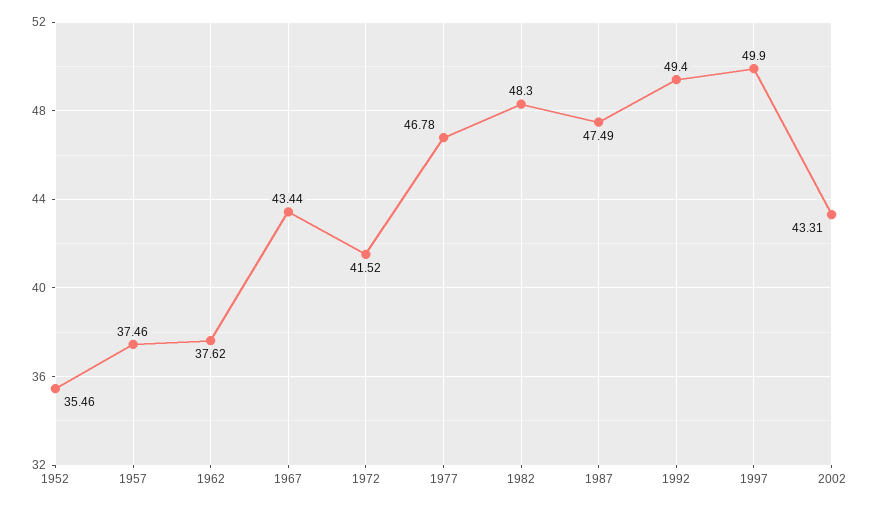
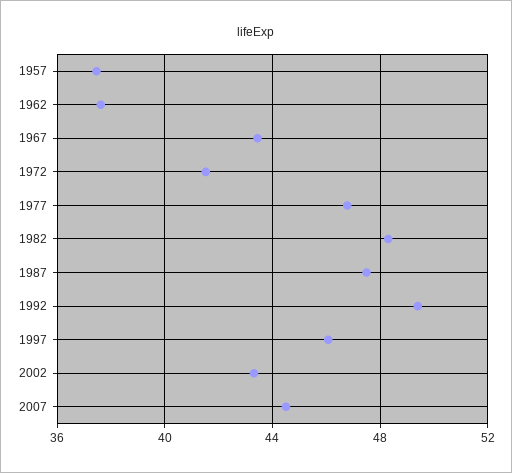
1952: 35.46 -> none
1997: 49.9 -> 46
2007: none -> 44.5

